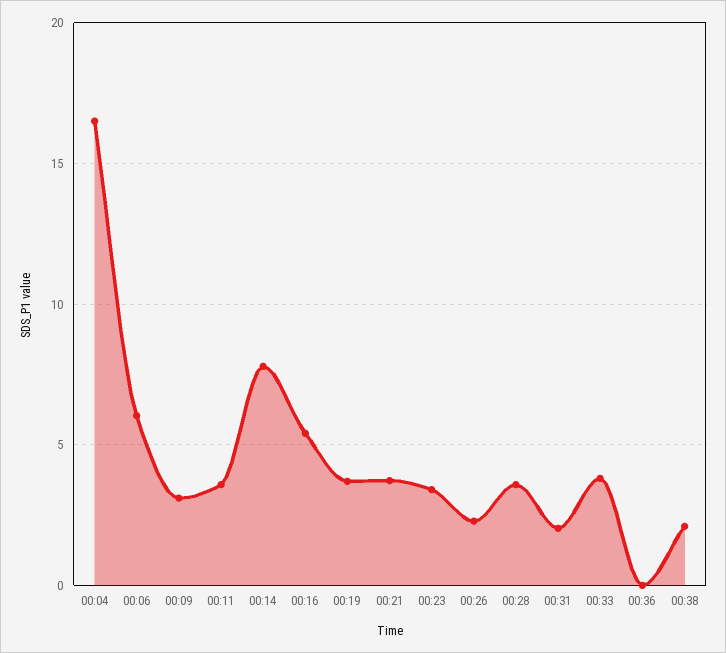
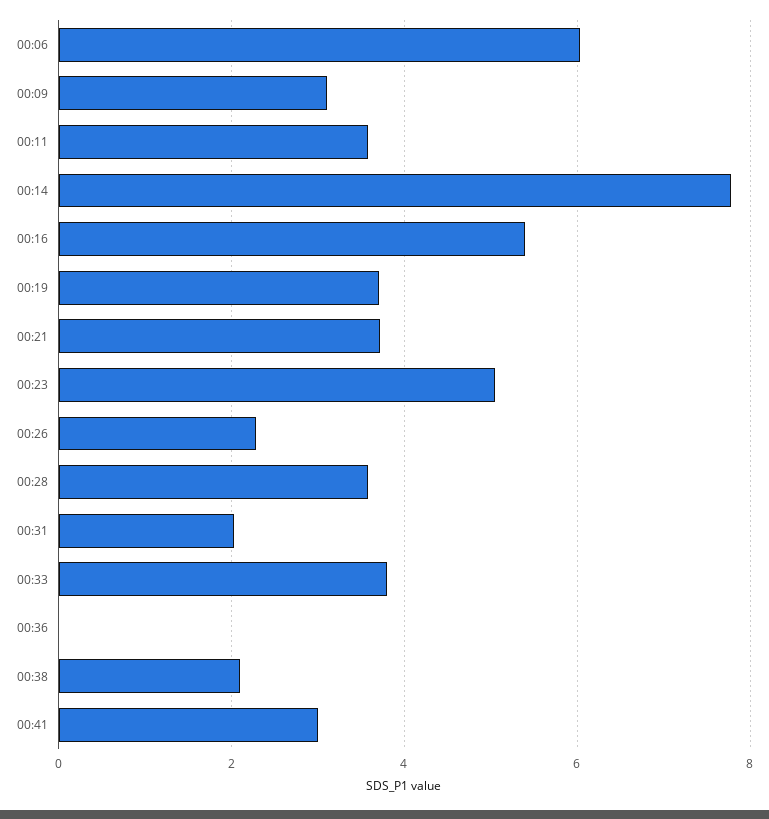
00:04: 16.5 -> none
00:23: 3.5 -> 5
00:41: none -> 3

